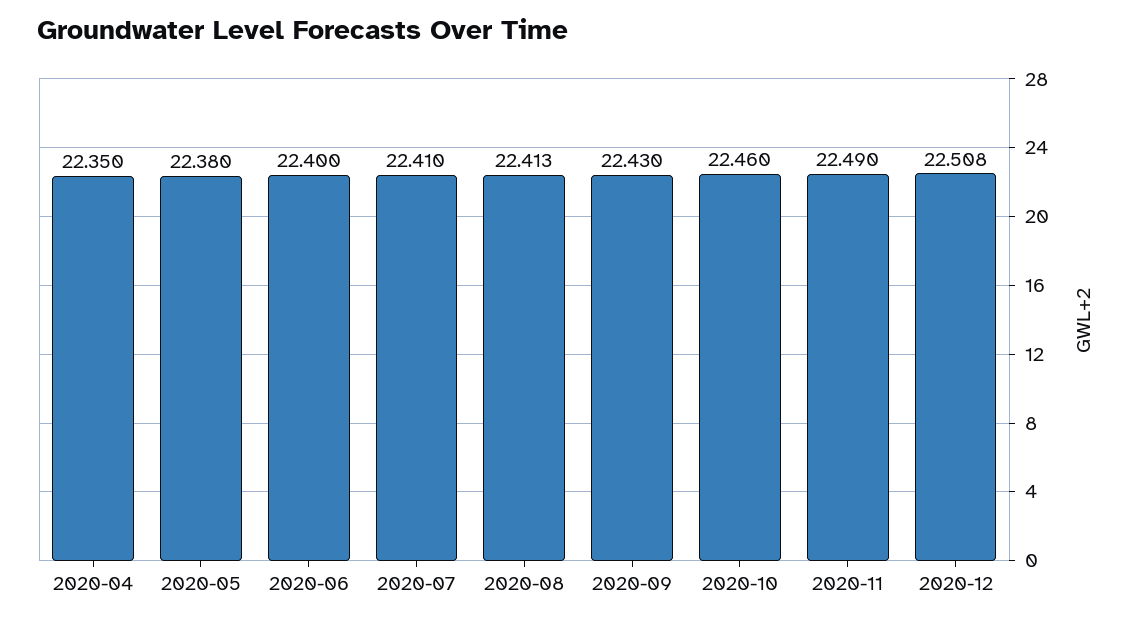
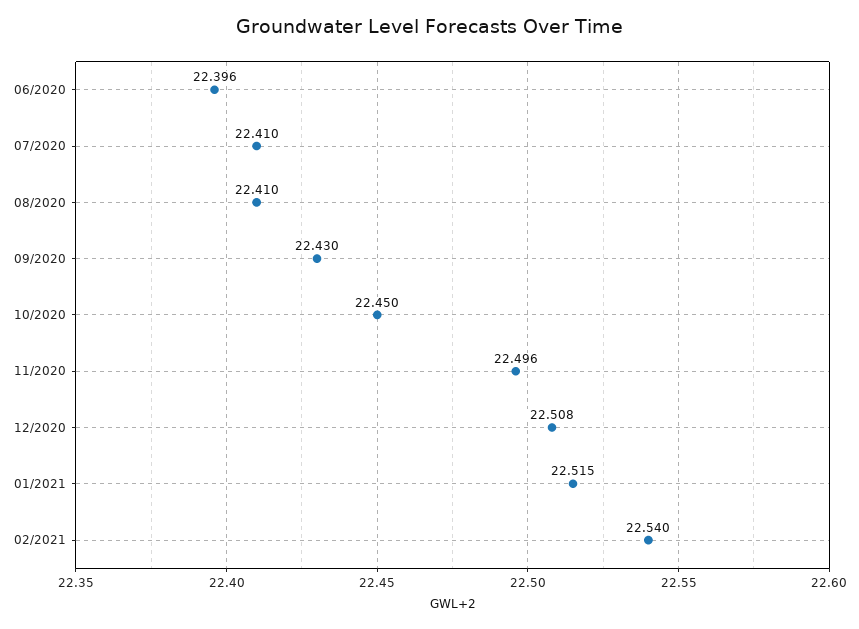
2020-04: 22.35 -> none
2020-05: 22.38 -> none
2020-06: 22.4 -> 22.396
2020-08: 22.413 -> 22.41
2020-10: 22.46 -> 22.45
2020-11: 22.49 -> 22.496
01/2021: none -> 22.515
02/2021: none -> 22.54

